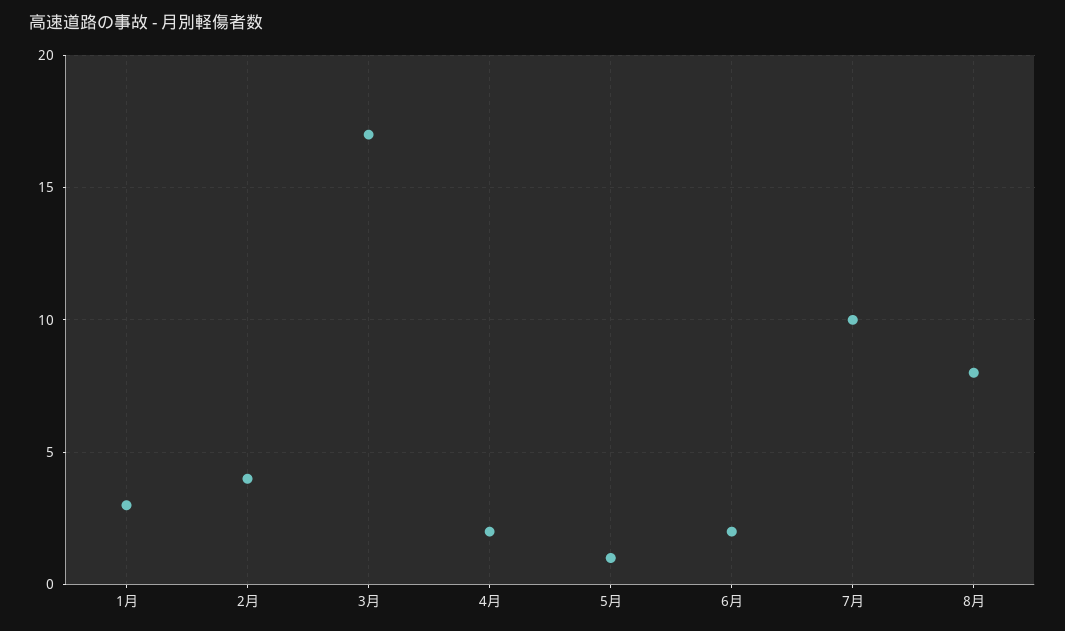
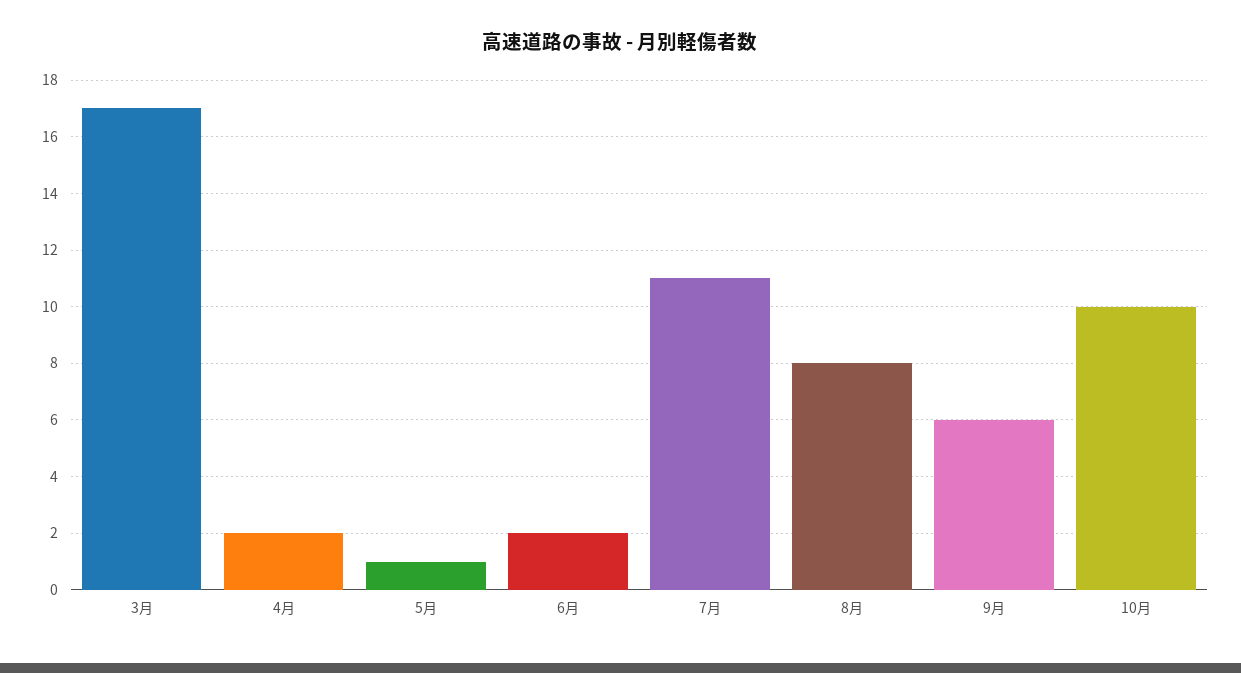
1月: 3 -> none
2月: 4 -> none
7月: 10 -> 11
9月: none -> 6
10月: none -> 10

